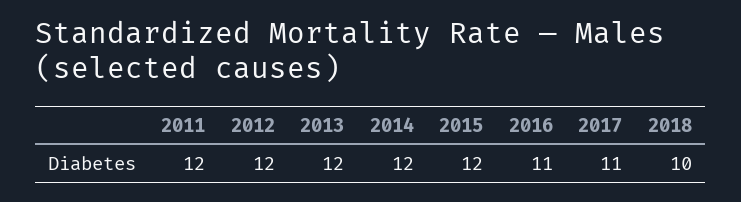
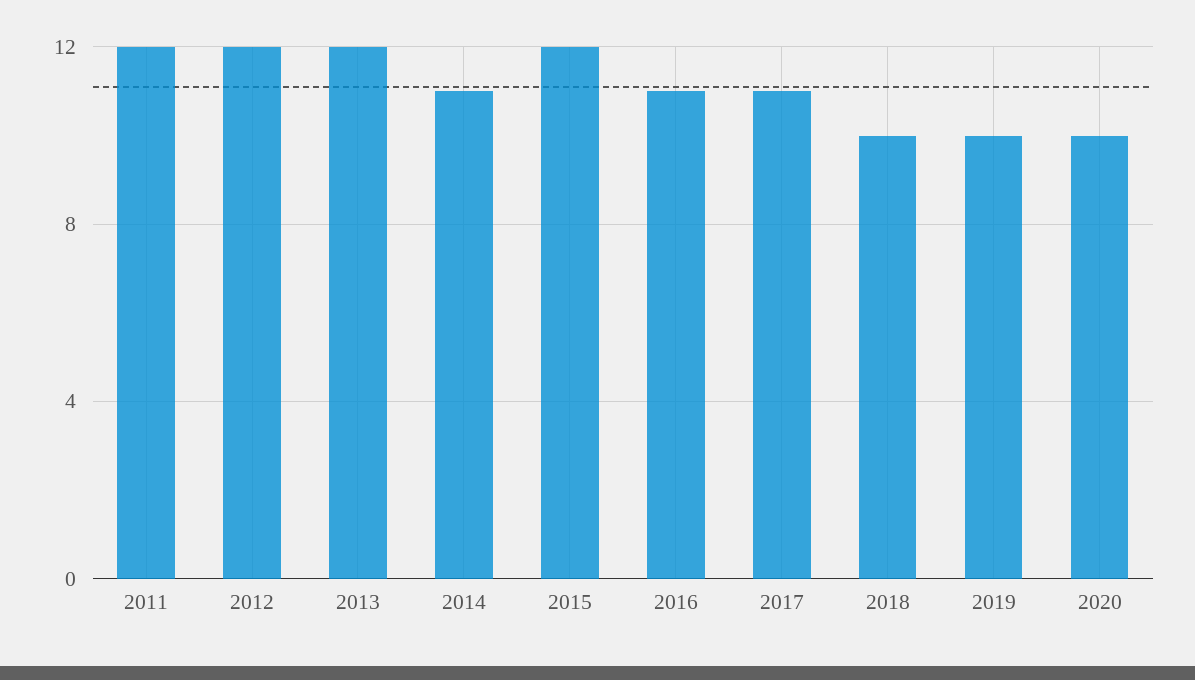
2014: 12 -> 11
2019: none -> 10
2020: none -> 10

